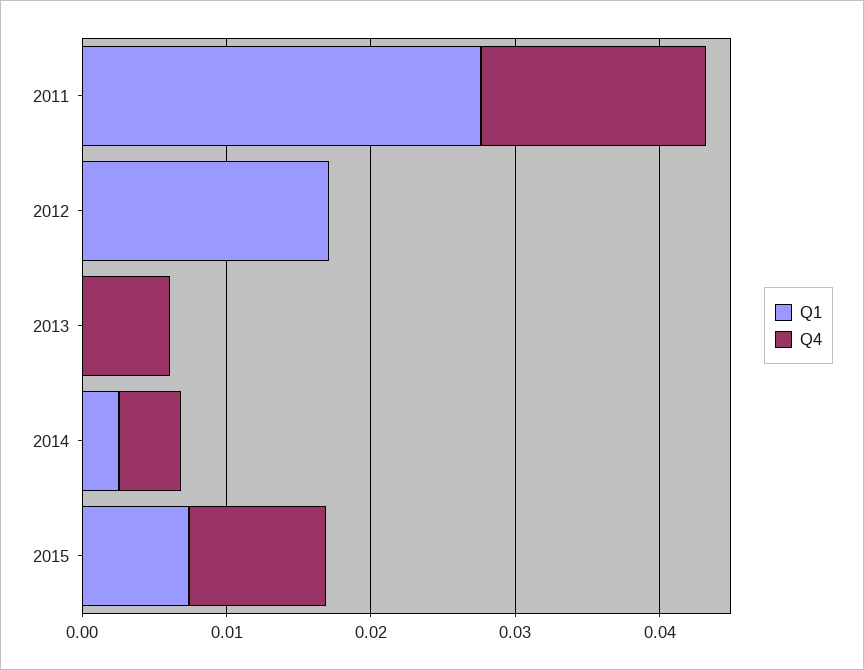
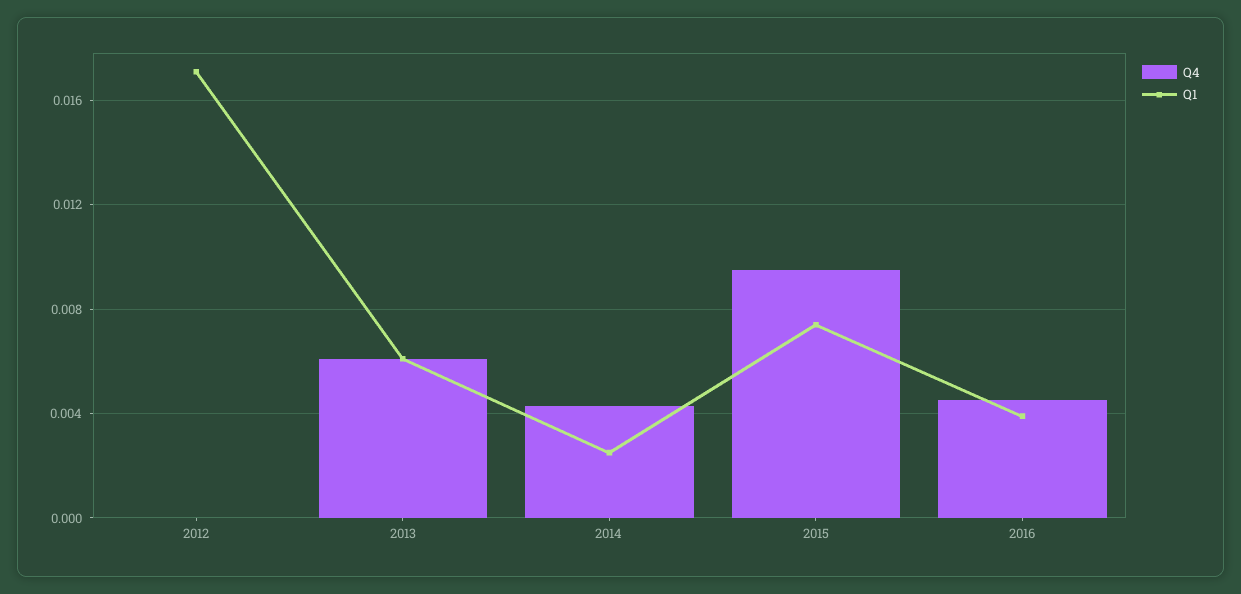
Q1, 2011: 0.028 -> none
Q4, 2011: 0.016 -> none
Q1, 2013: 0 -> 0.006
Q4, 2016: none -> 0.0045
Q1, 2016: none -> 0.004

